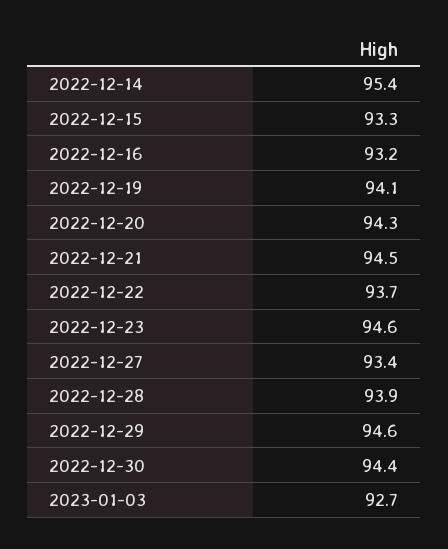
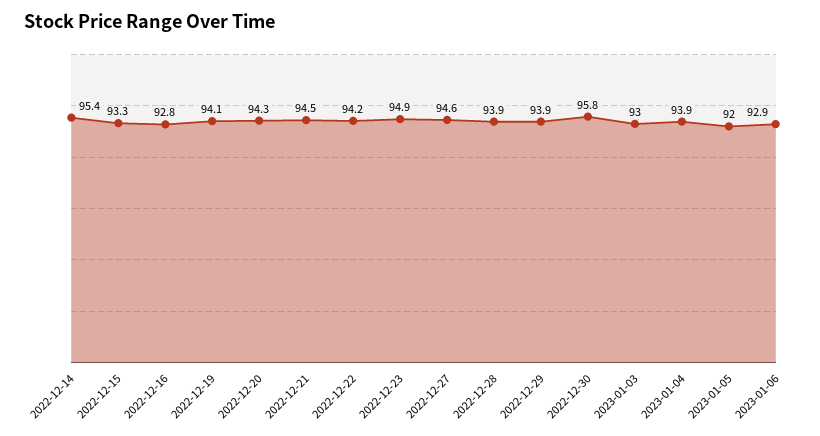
2022-12-16: 93.2 -> 92.8
2022-12-22: 93.7 -> 94.2
2022-12-23: 94.6 -> 94.9
2022-12-27: 93.4 -> 94.6
2022-12-29: 94.6 -> 93.9
2022-12-30: 94.4 -> 95.8
2023-01-03: 92.7 -> 93
2023-01-04: none -> 93.9
2023-01-05: none -> 92
2023-01-06: none -> 92.9

